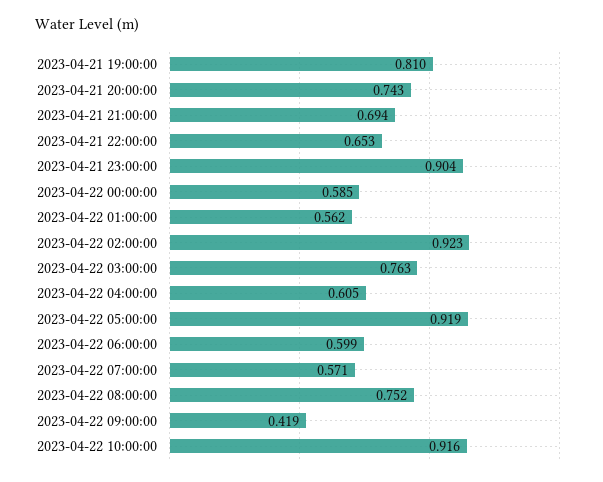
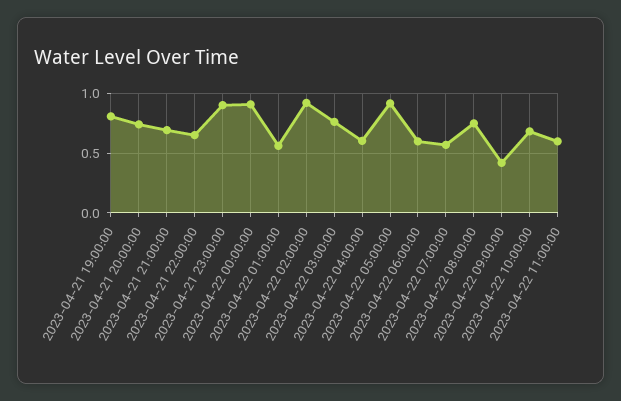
2023-04-22 00:00:00: 0.585 -> 0.9
2023-04-22 10:00:00: 0.916 -> 0.7
2023-04-22 11:00:00: none -> 0.6

